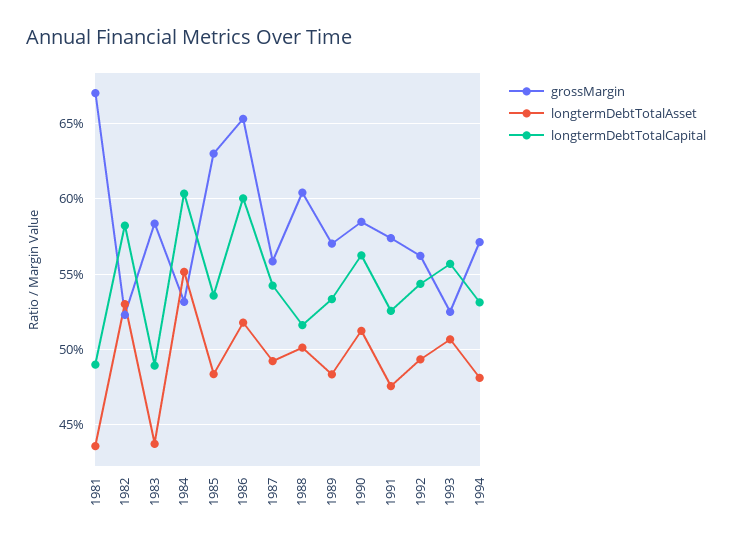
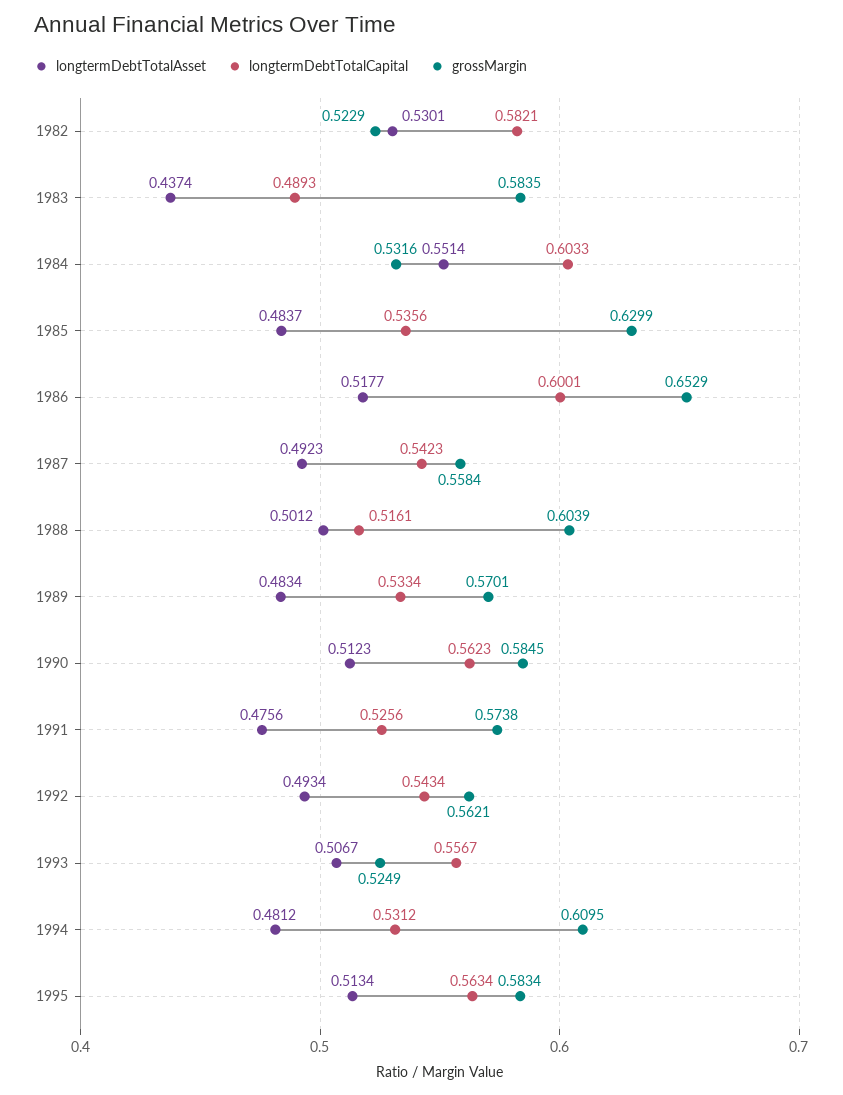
grossMargin, 1981: 0.67 -> none
longtermDebtTotalAsset, 1981: 0.435 -> none
longtermDebtTotalCapital, 1981: 0.49 -> none
grossMargin, 1994: 0.57 -> 0.6095
longtermDebtTotalAsset, 1995: none -> 0.5134
longtermDebtTotalCapital, 1995: none -> 0.5634
grossMargin, 1995: none -> 0.5834

